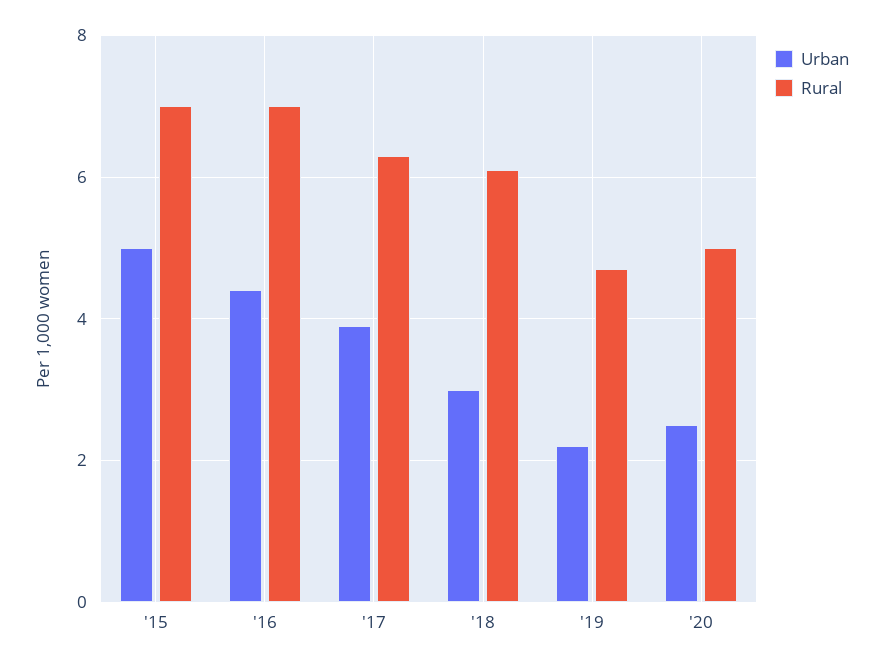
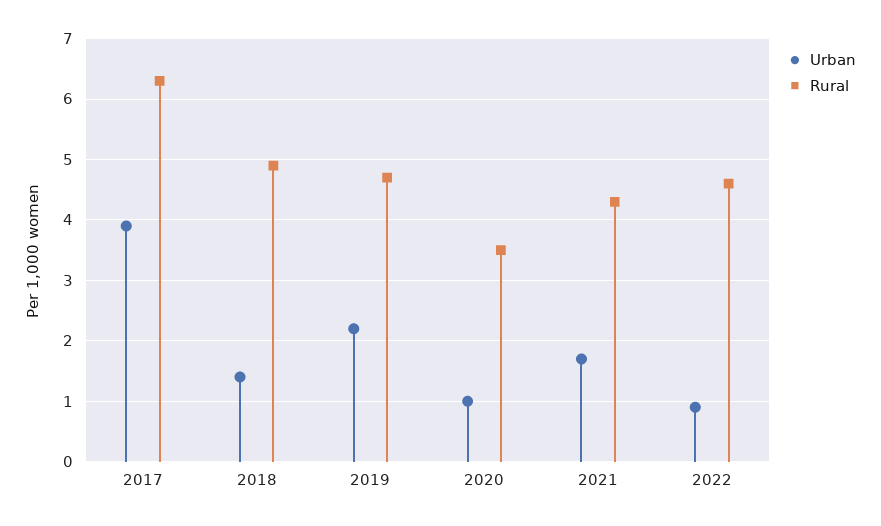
Urban, '15: 5 -> none
Rural, '15: 7 -> none
Urban, '16: 4.5 -> none
Rural, '16: 7 -> none
Urban, '18: 3 -> 1.4
Rural, '18: 6 -> 4.9
Urban, '20: 2.5 -> 1
Rural, '20: 5 -> 3.5
Urban, 2021: none -> 1.7
Rural, 2021: none -> 4.3
Urban, 2022: none -> 0.9
Rural, 2022: none -> 4.6

